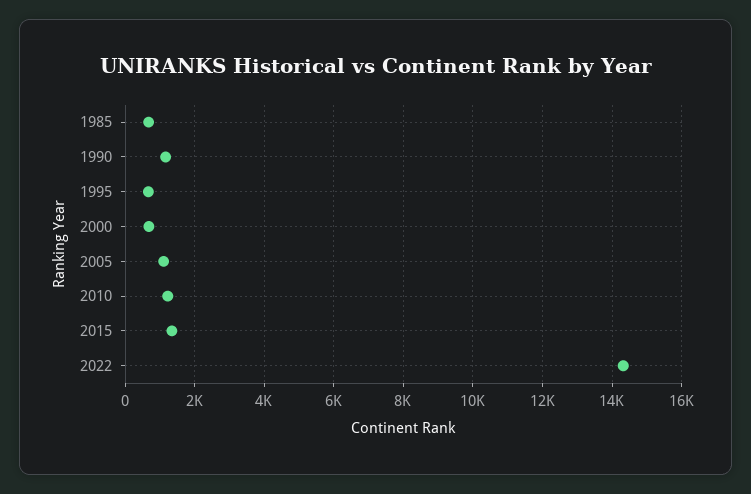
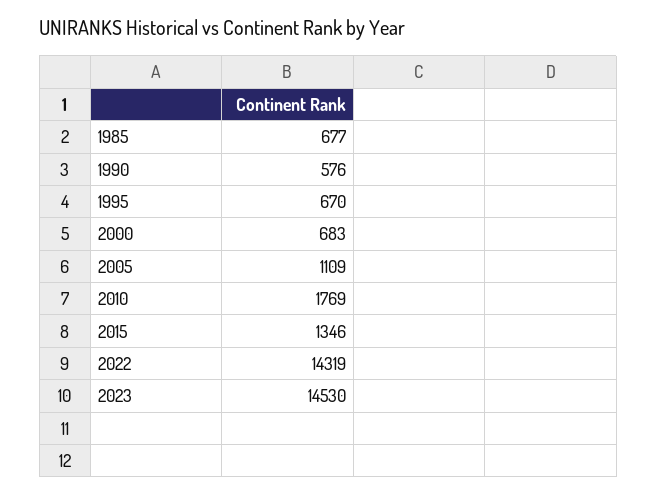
1990: 1200 -> 576
2010: 1200 -> 1769
2023: none -> 14530

